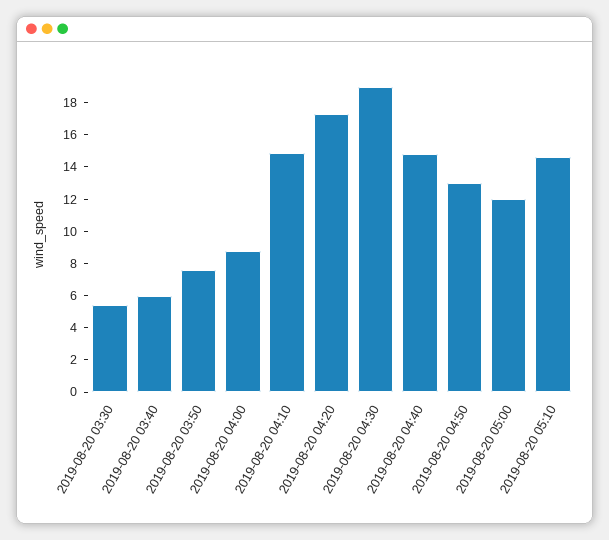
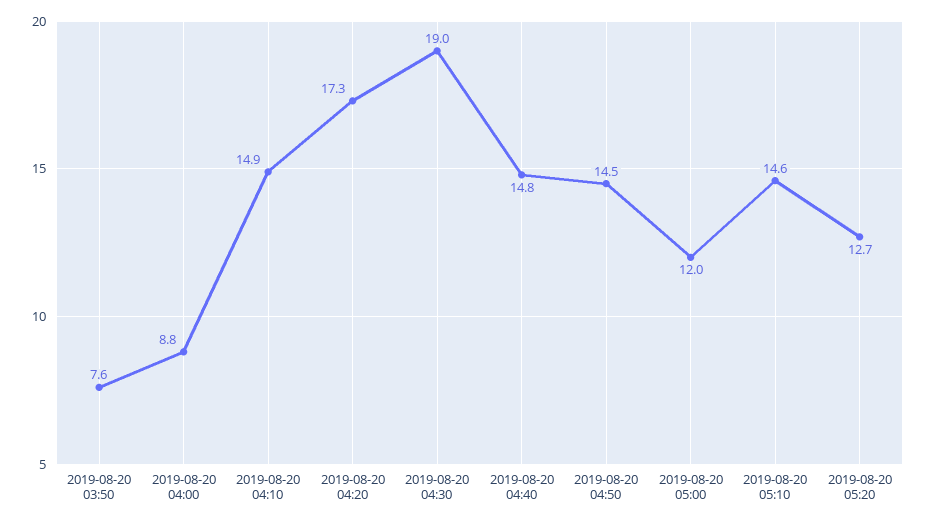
2019-08-20 03:30: 5.5 -> none
2019-08-20 03:40: 6 -> none
2019-08-20 04:50: 13 -> 14.5
2019-08-20 05:20: none -> 12.7

